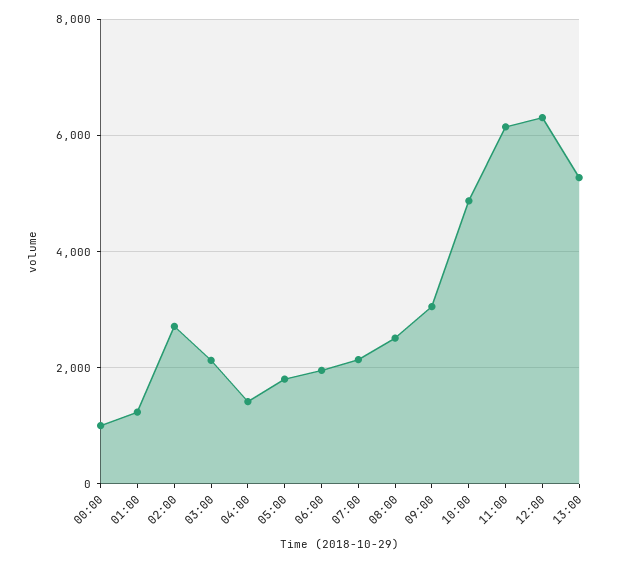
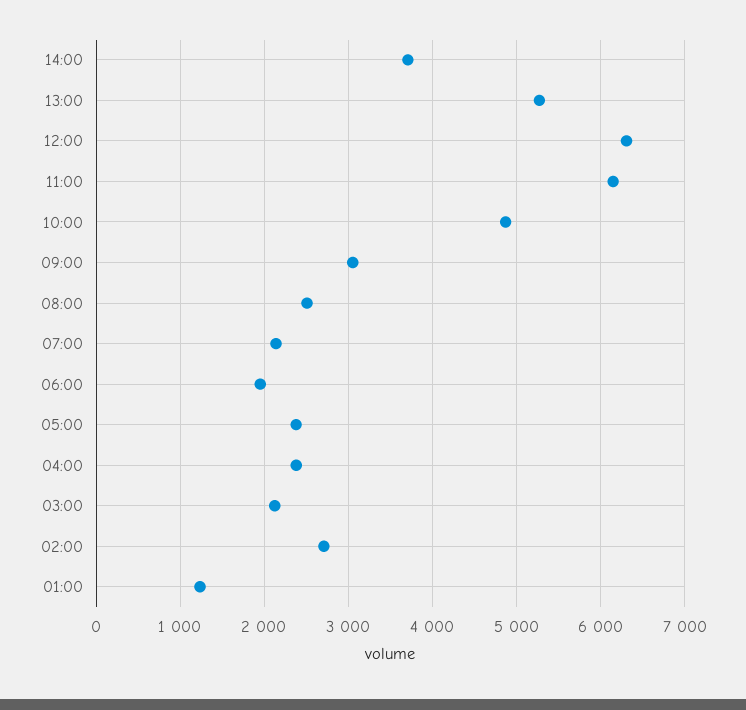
00:00: 1000 -> none
04:00: 1400 -> 2400
05:00: 1800 -> 2400
14:00: none -> 3700

